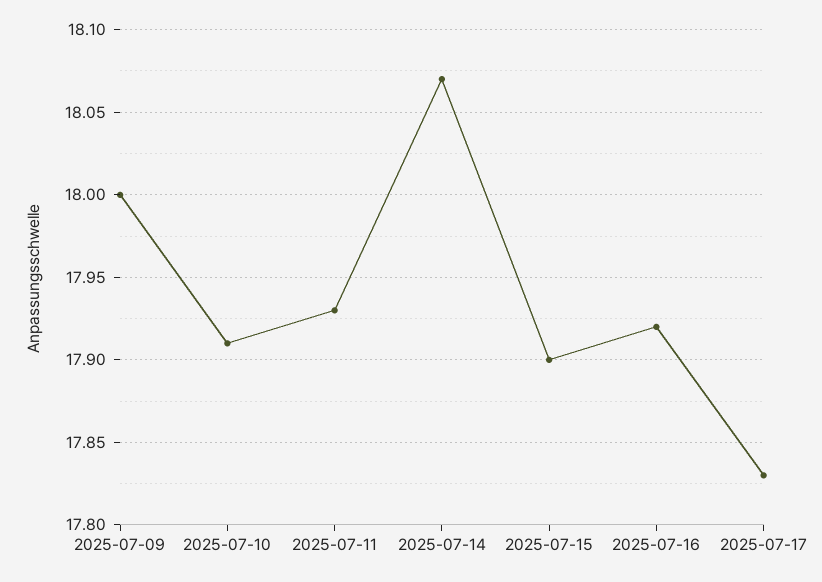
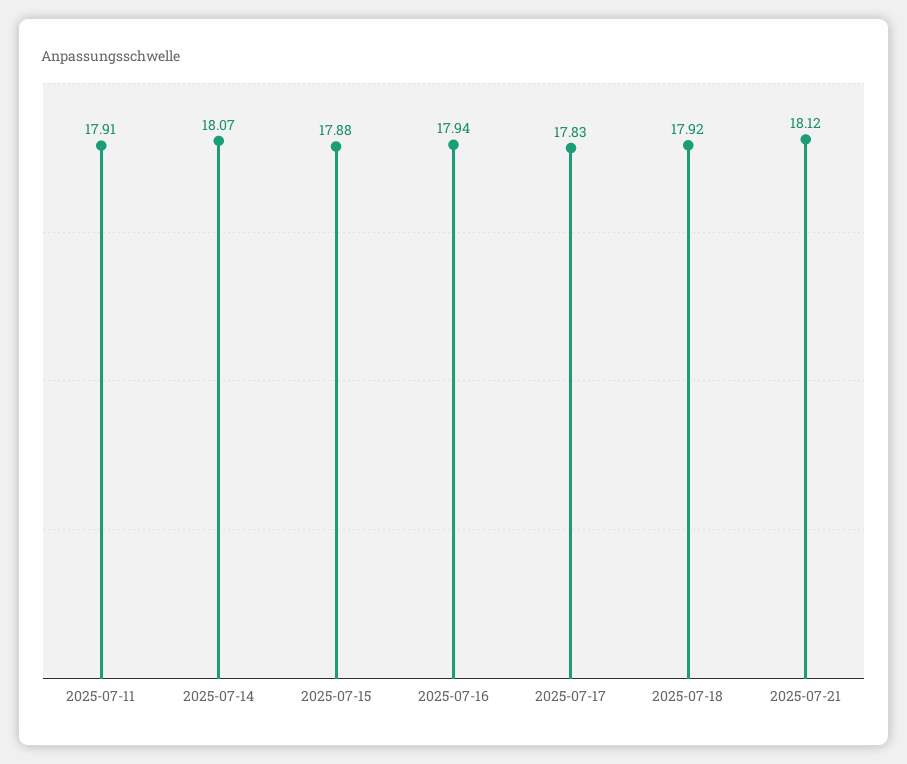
2025-07-09: 18 -> none
2025-07-10: 17.91 -> none
2025-07-11: 17.93 -> 17.91
2025-07-15: 17.9 -> 17.88
2025-07-16: 17.92 -> 17.94
2025-07-18: none -> 17.92
2025-07-21: none -> 18.12

